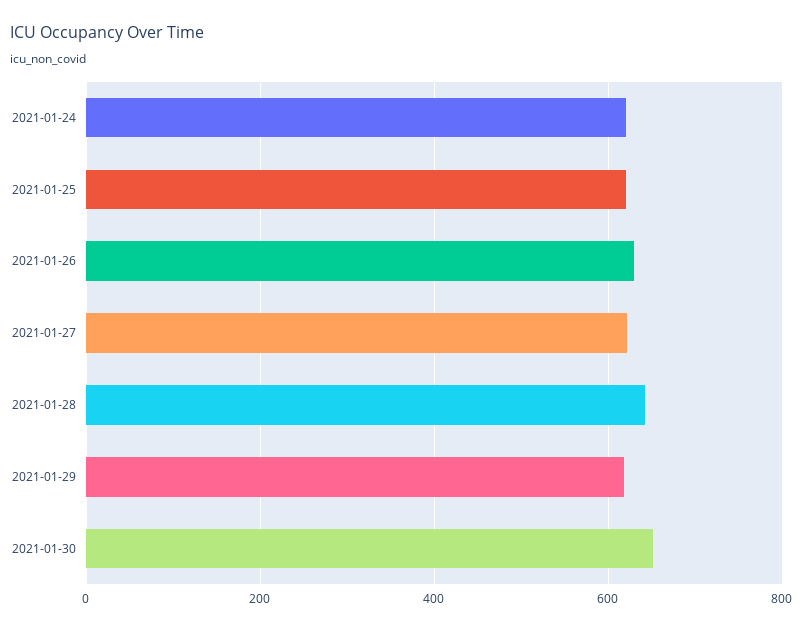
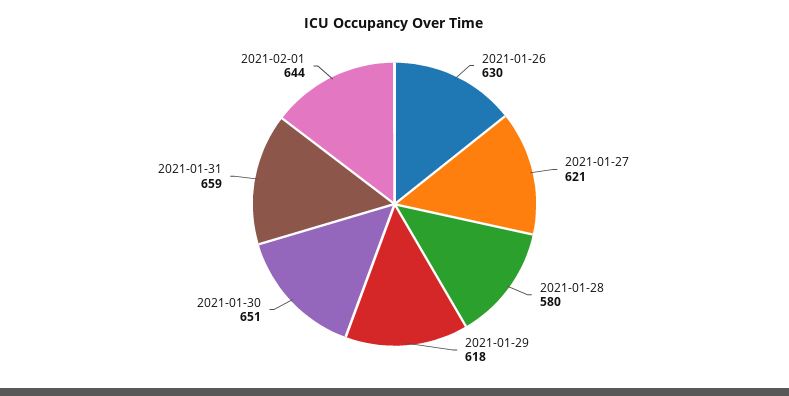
2021-01-24: 620 -> none
2021-01-25: 620 -> none
2021-01-28: 640 -> 580
2021-01-31: none -> 659
2021-02-01: none -> 644

